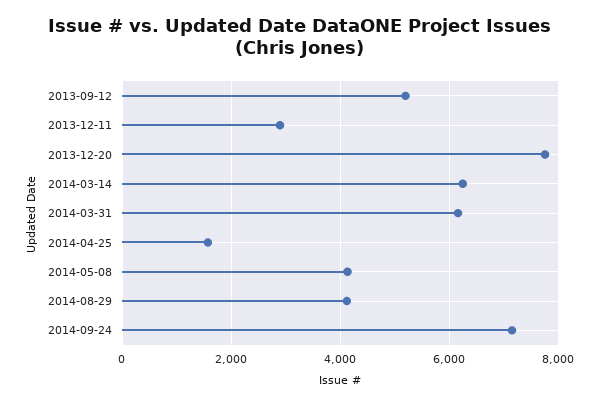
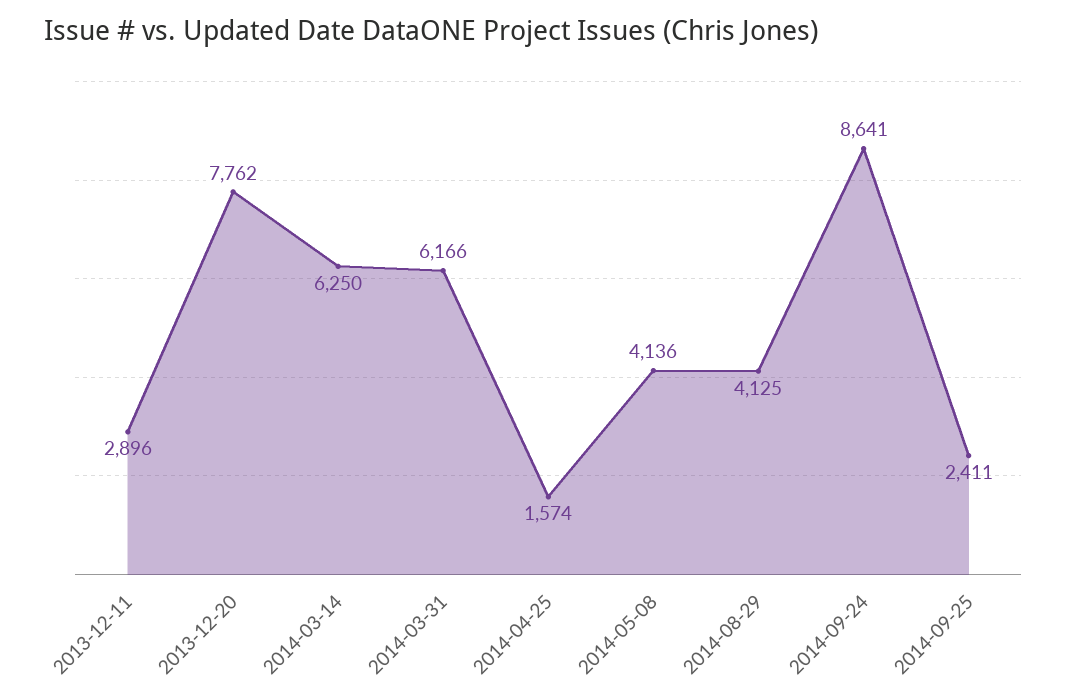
2013-09-12: 5200 -> none
2014-09-24: 7200 -> 8641
2014-09-25: none -> 2411

